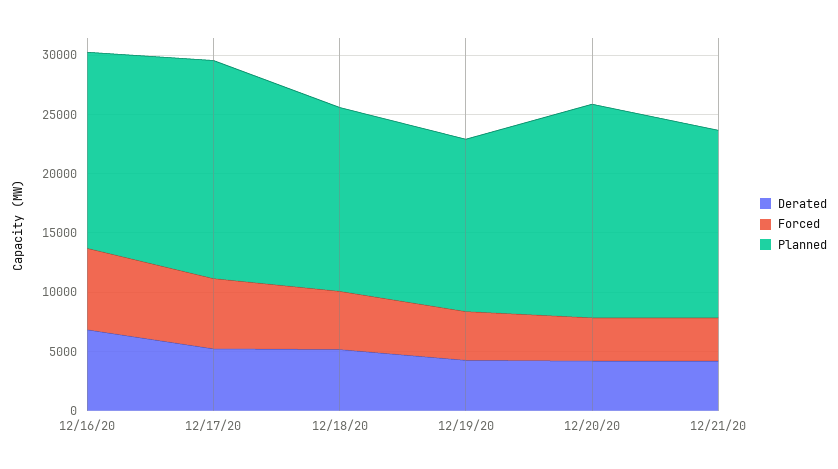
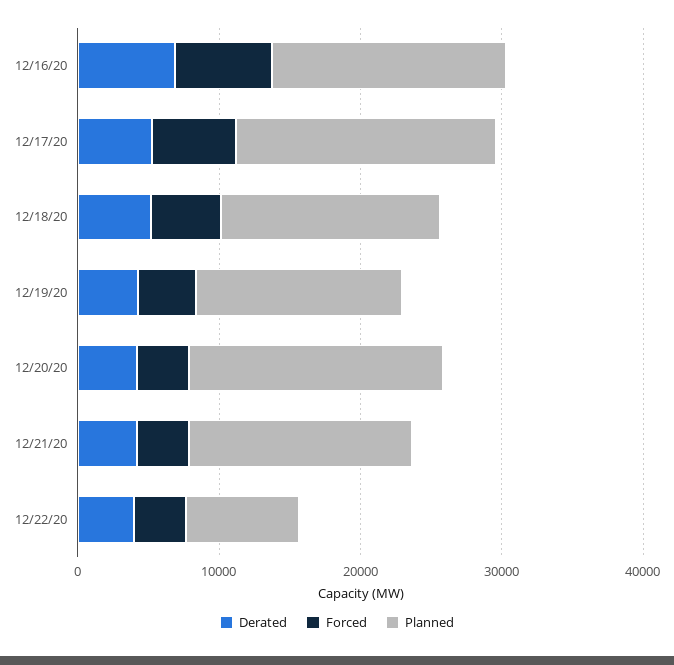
Derated, 12/22/20: none -> 4000
Forced, 12/22/20: none -> 4000
Planned, 12/22/20: none -> 8000

